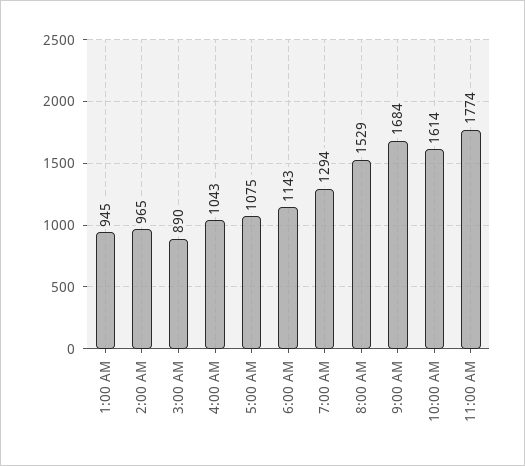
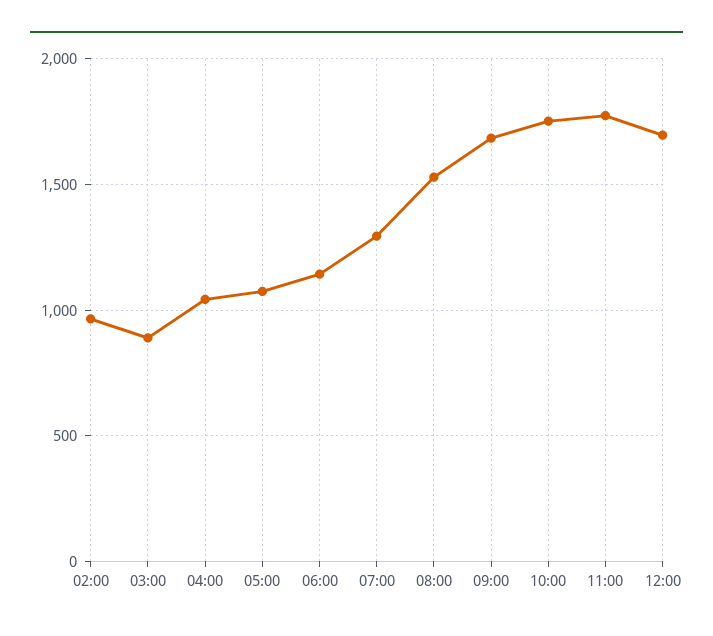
1:00 AM: 945 -> none
10:00 AM: 1614 -> 1750
12:00: none -> 1700

